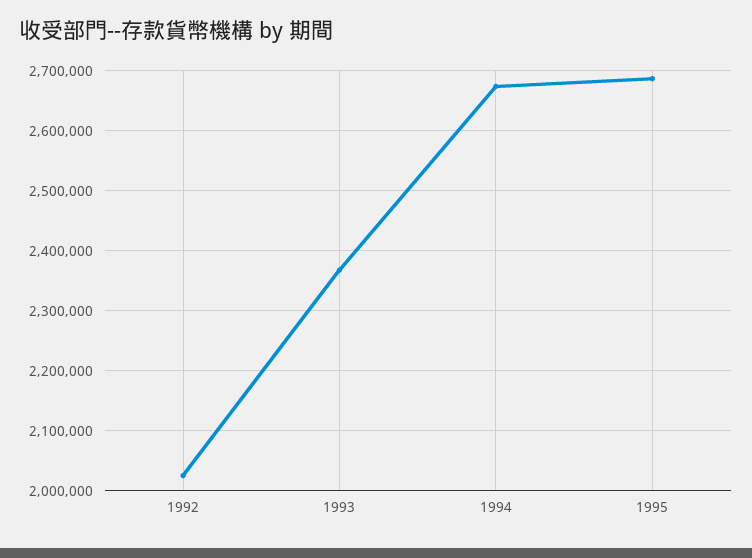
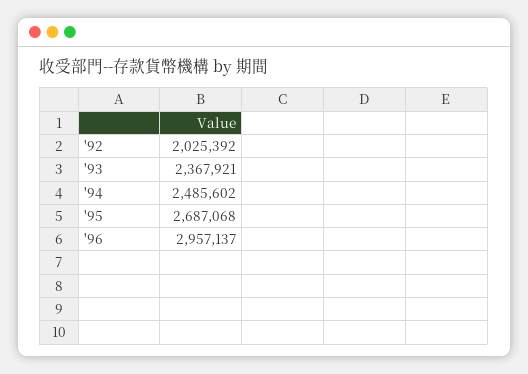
1994: 2680000 -> 2485602
'96: none -> 2957137

